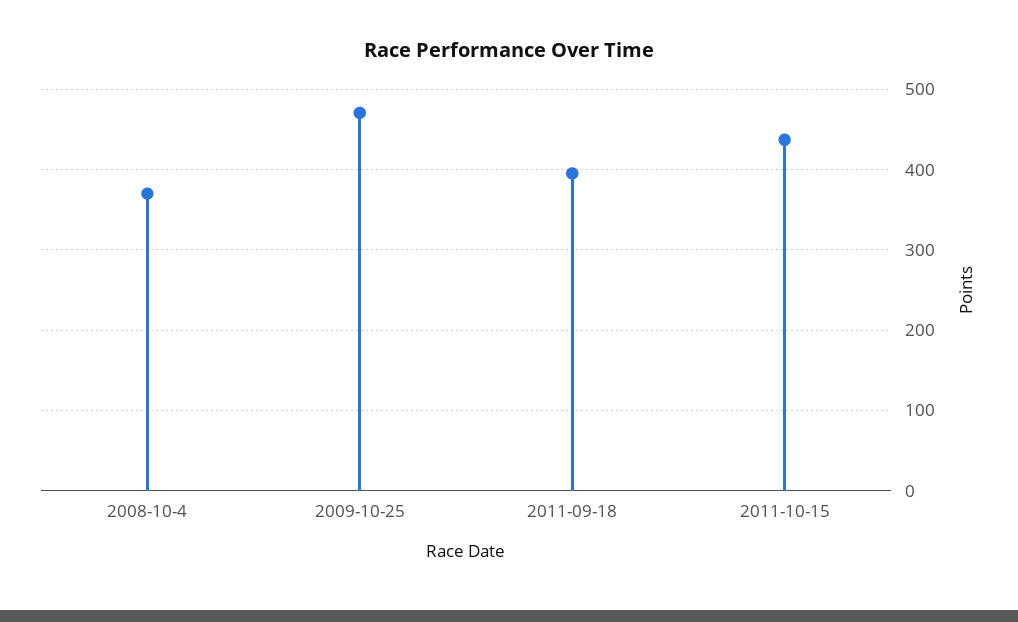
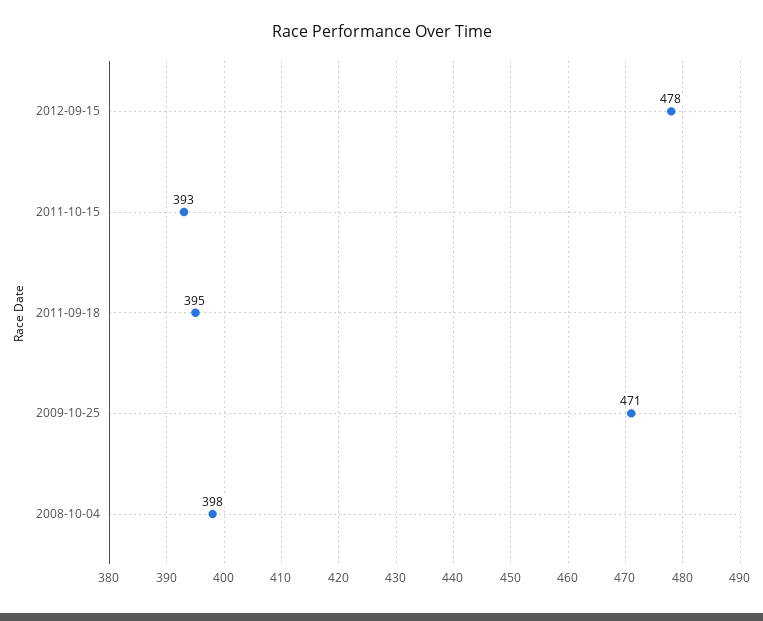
2008-10-4: 370 -> 398
2011-10-15: 440 -> 393
2012-09-15: none -> 478

